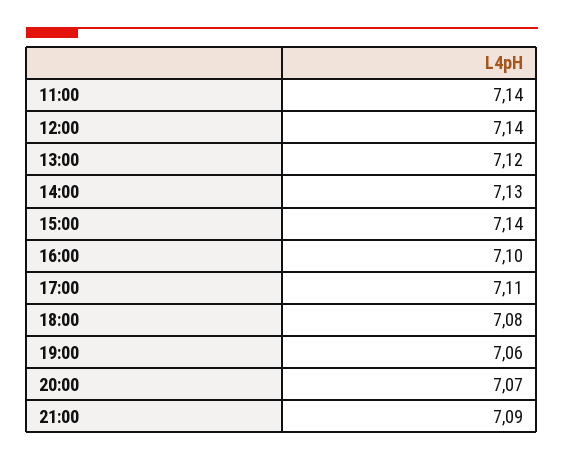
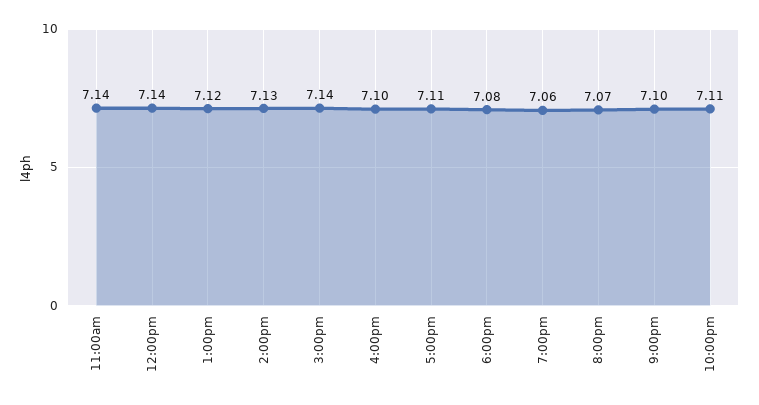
21:00: 7.09 -> 7.1
10:00pm: none -> 7.11

